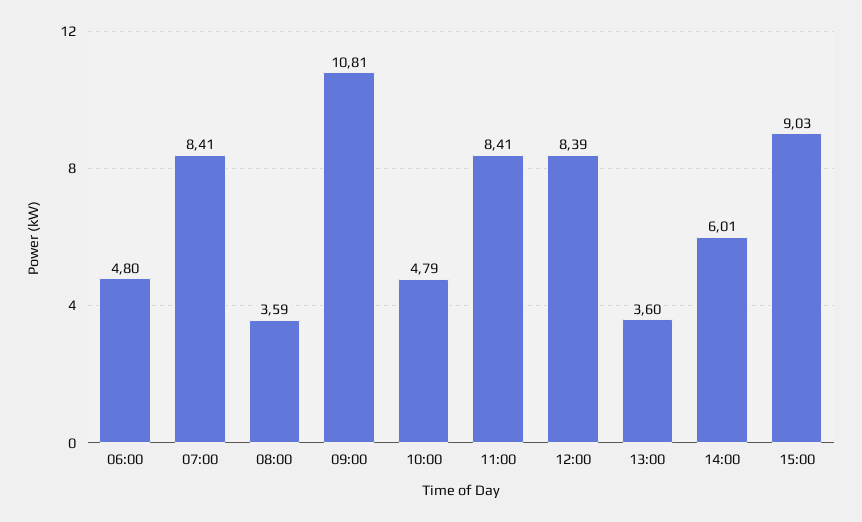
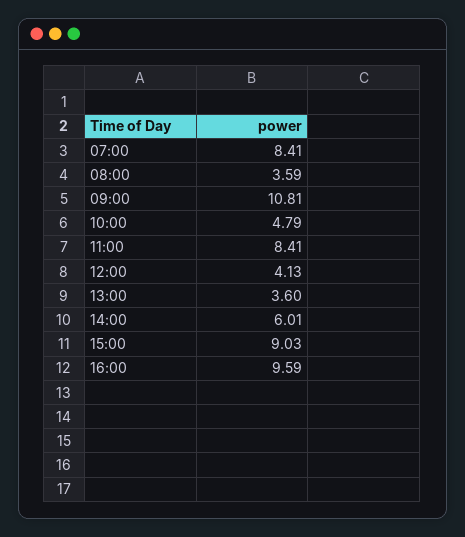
06:00: 4.8 -> none
12:00: 8.39 -> 4.13
16:00: none -> 9.59

